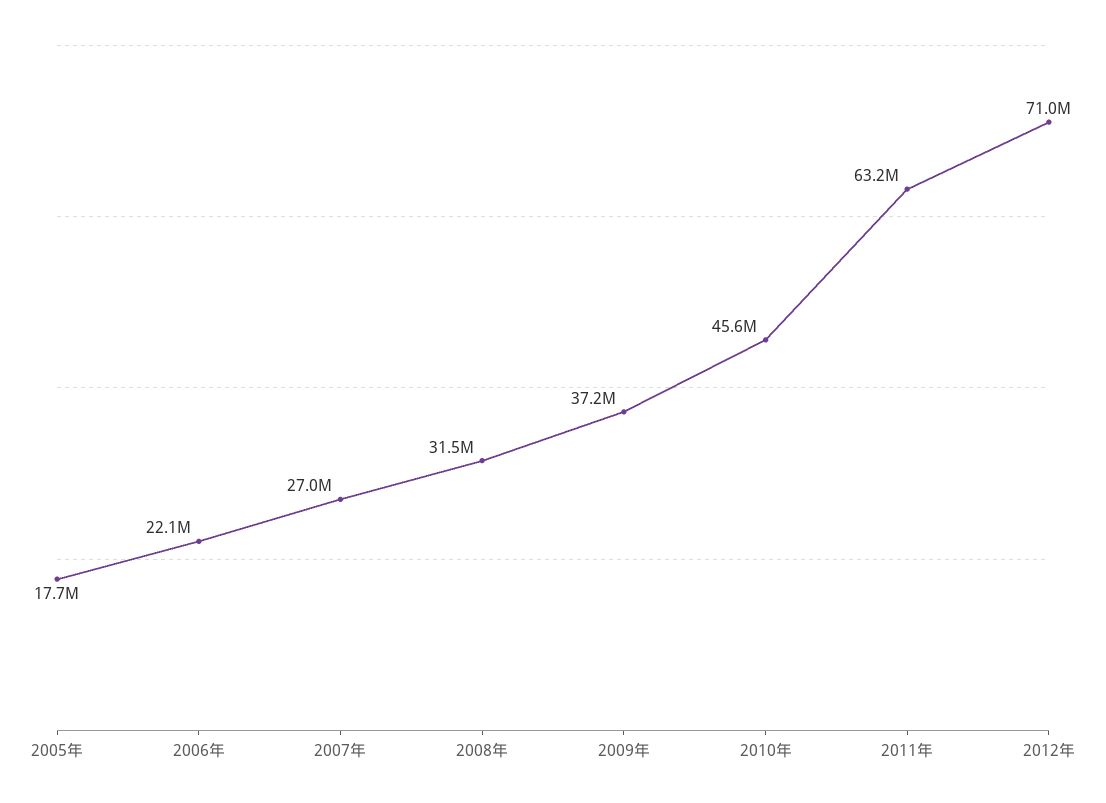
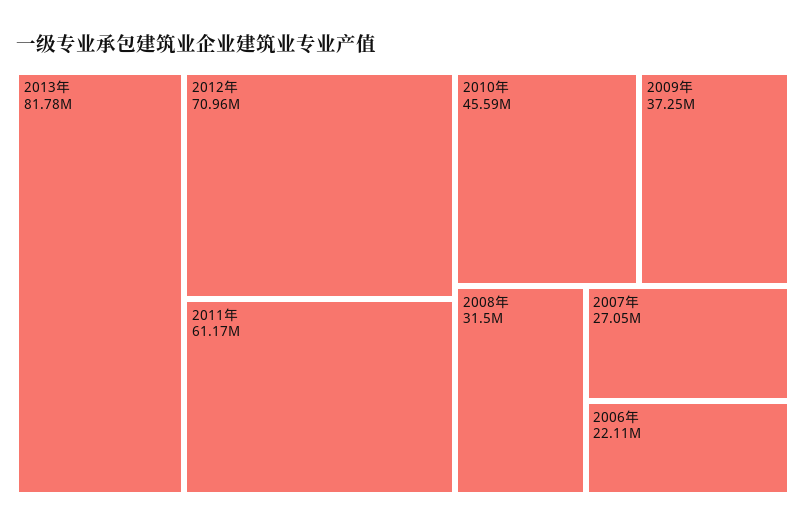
2005年: 17700000 -> none
2011年: 63200000 -> 61170000
2013年: none -> 81780000

